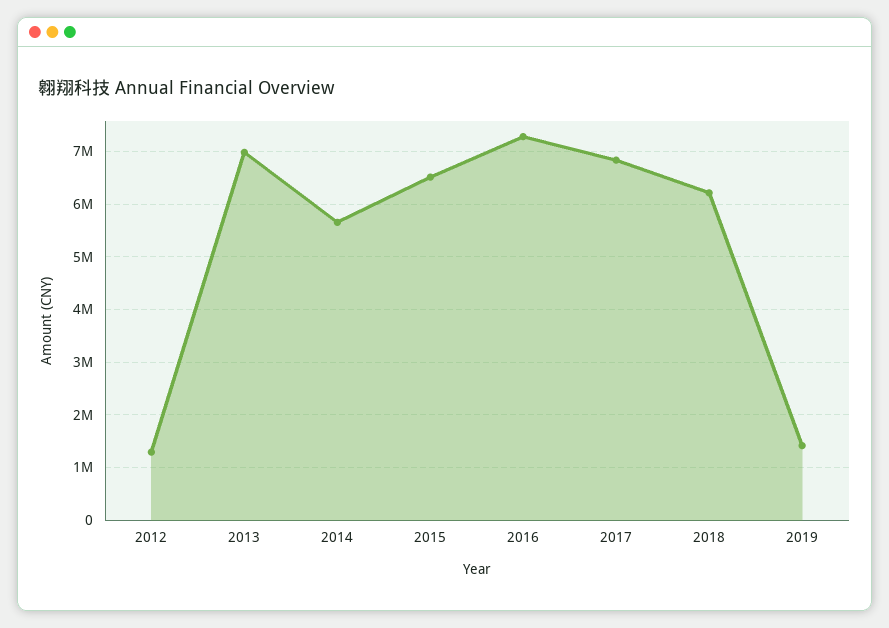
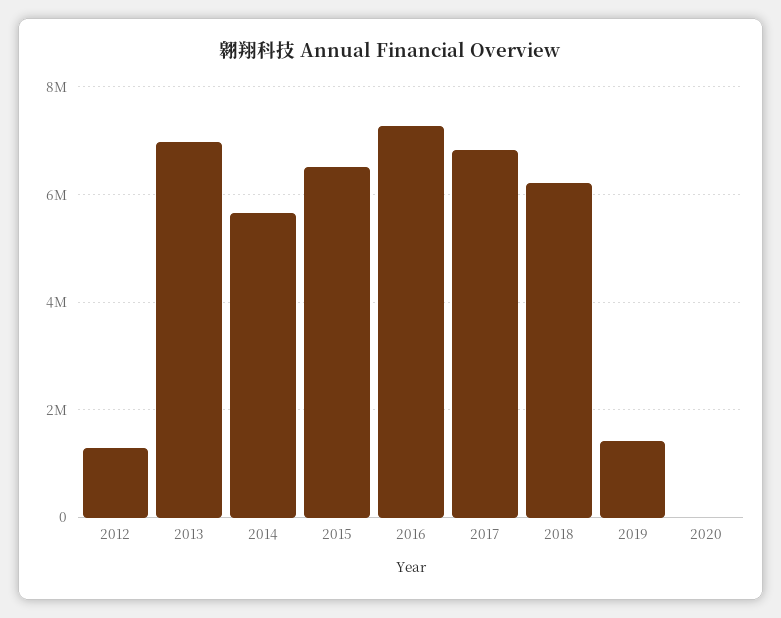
2020: none -> 0

